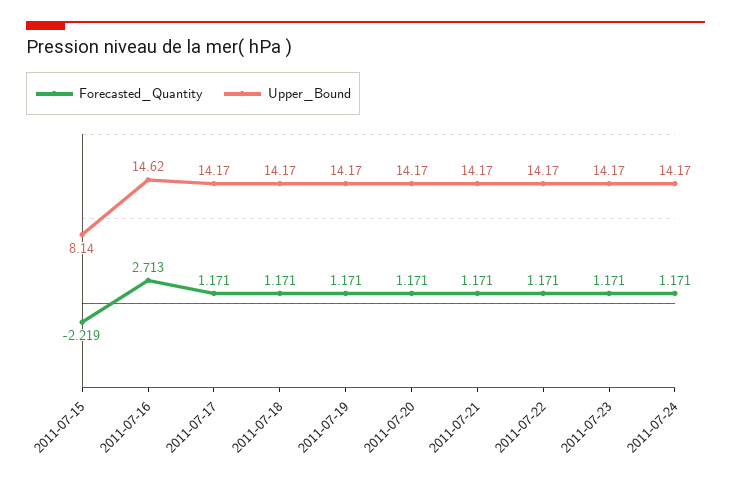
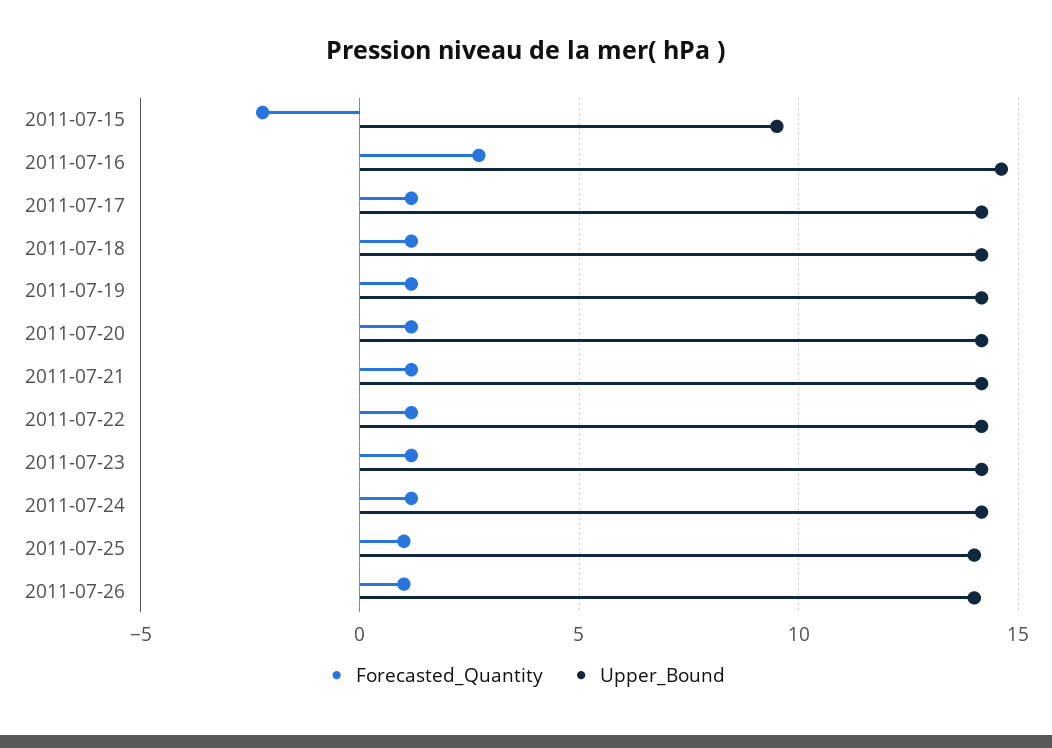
Upper_Bound, 2011-07-15: 8.14 -> 9.5
Forecasted_Quantity, 2011-07-25: none -> 1
Upper_Bound, 2011-07-25: none -> 14
Forecasted_Quantity, 2011-07-26: none -> 1
Upper_Bound, 2011-07-26: none -> 14

